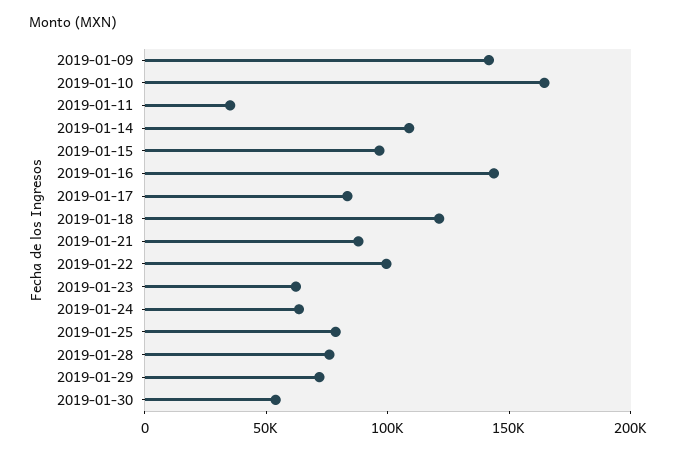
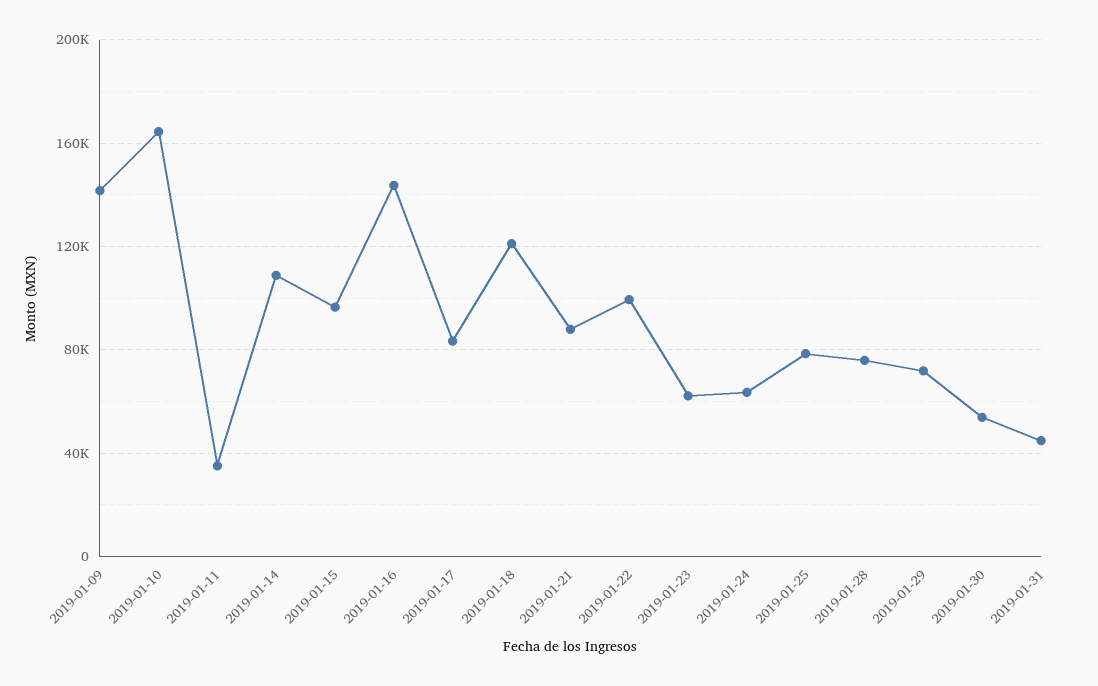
2019-01-31: none -> 45000

